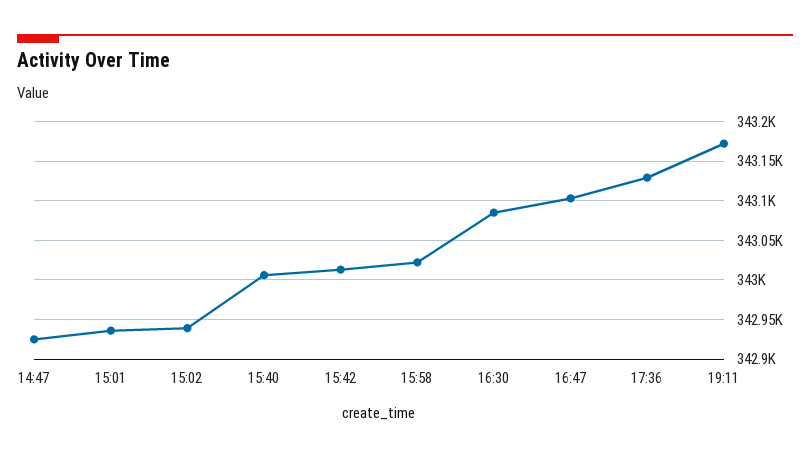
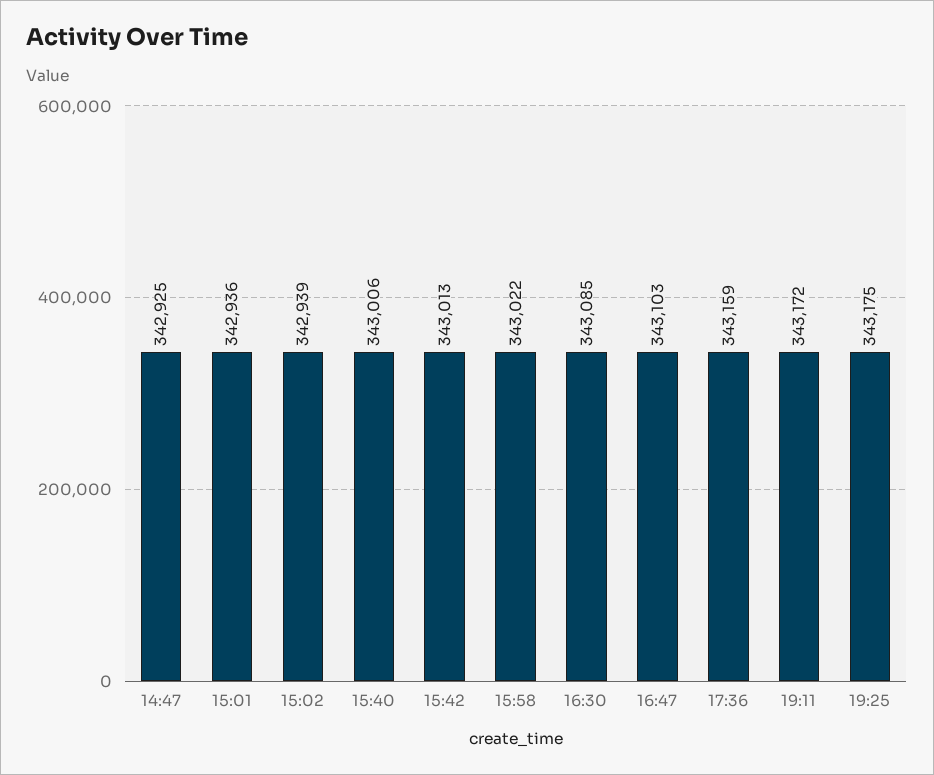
17:36: 343130 -> 343159
19:25: none -> 343175

